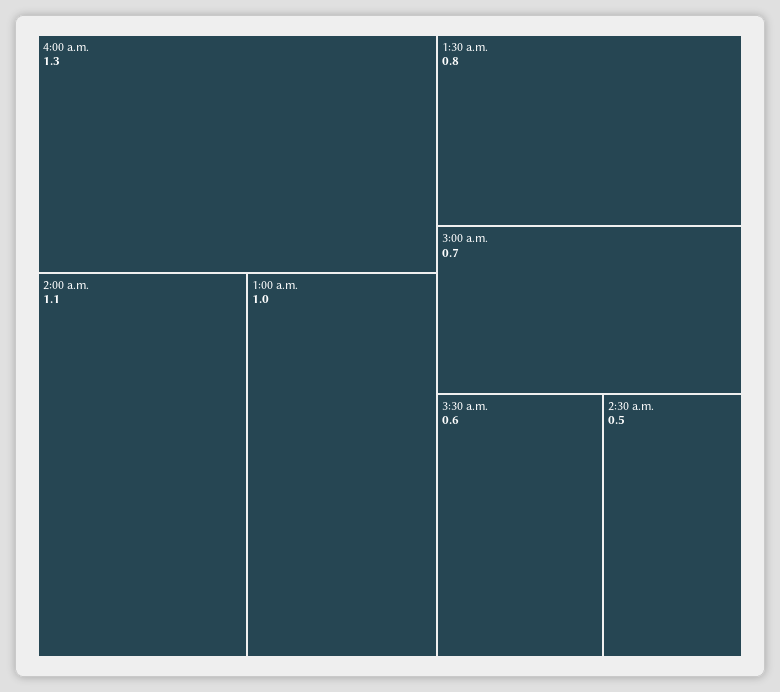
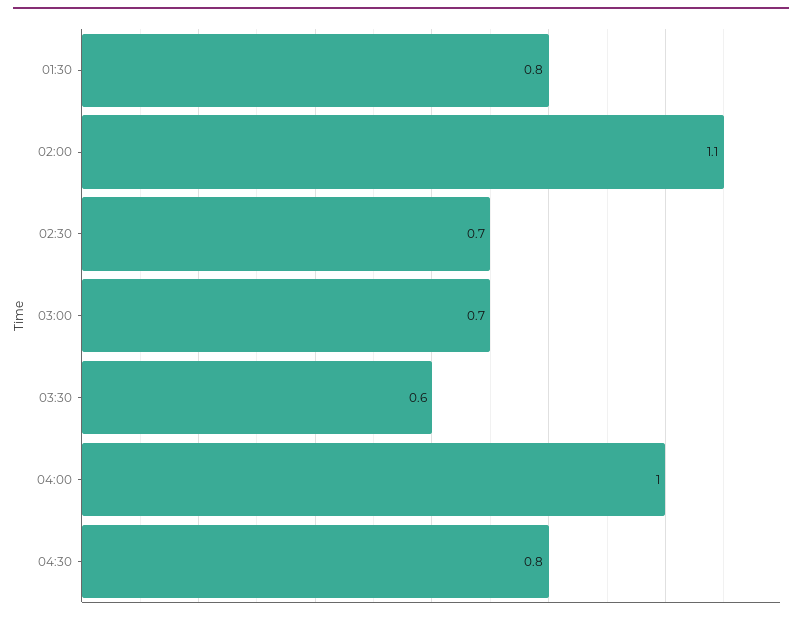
4:00 a.m.: 1.3 -> 1
1:00 a.m.: 1 -> none
2:30 a.m.: 0.5 -> 0.7
04:30: none -> 0.8

